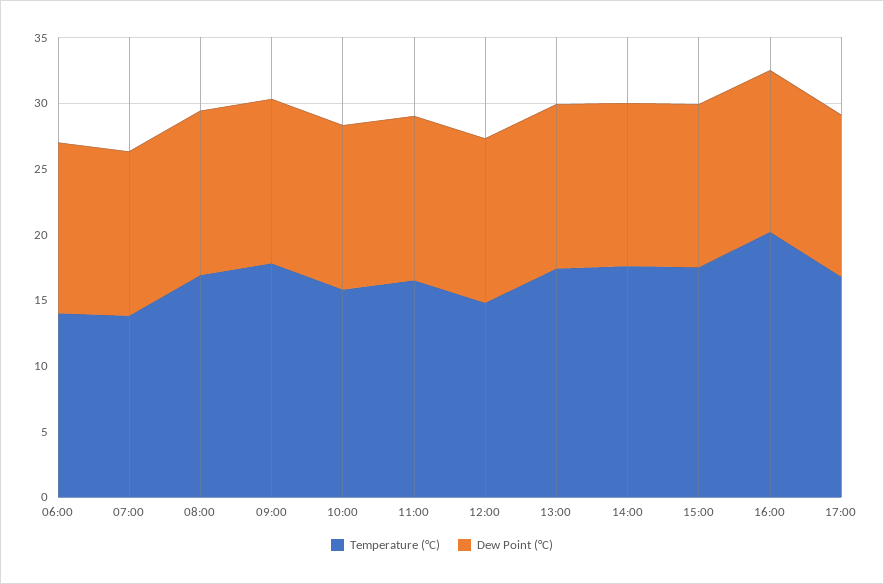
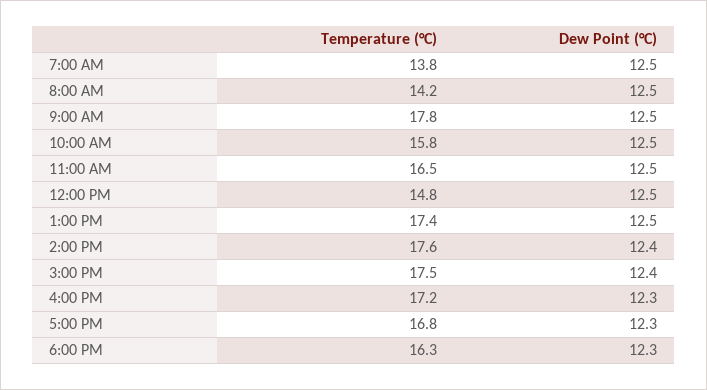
Temperature (°C), 06:00: 14 -> none
Dew Point (°C), 06:00: 13 -> none
Temperature (°C), 08:00: 17 -> 14.2
Temperature (°C), 16:00: 20 -> 17.2
Temperature (°C), 6:00 PM: none -> 16.3
Dew Point (°C), 6:00 PM: none -> 12.3

